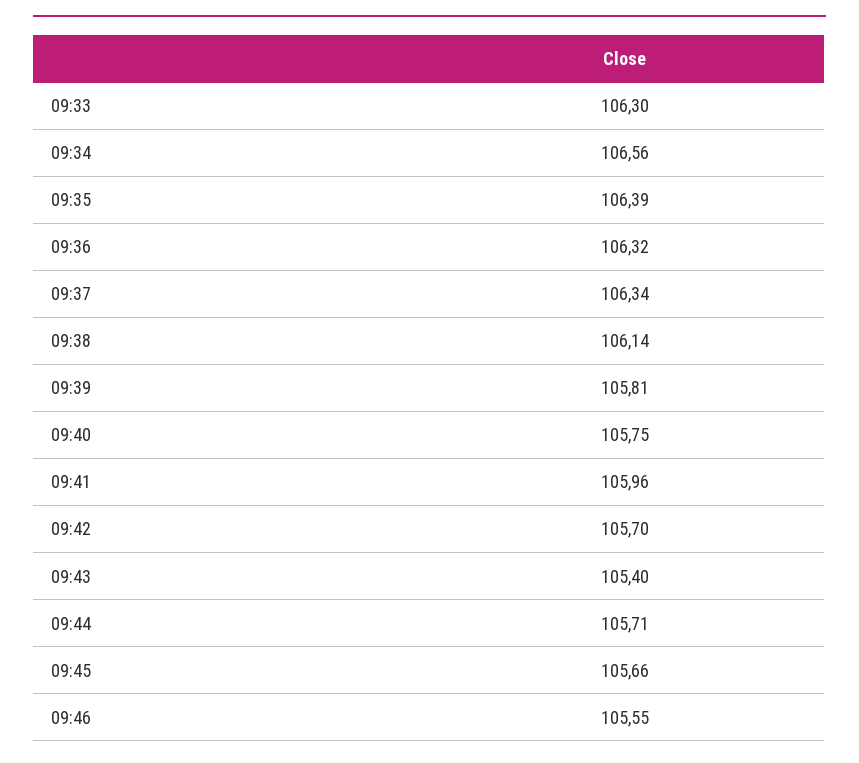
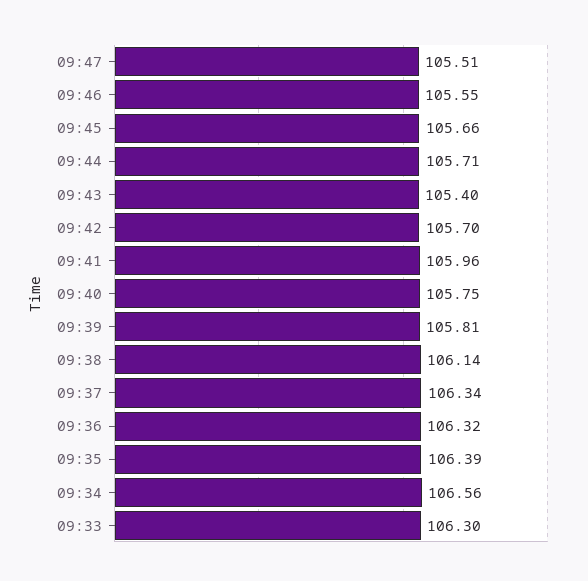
09:47: none -> 105.51

